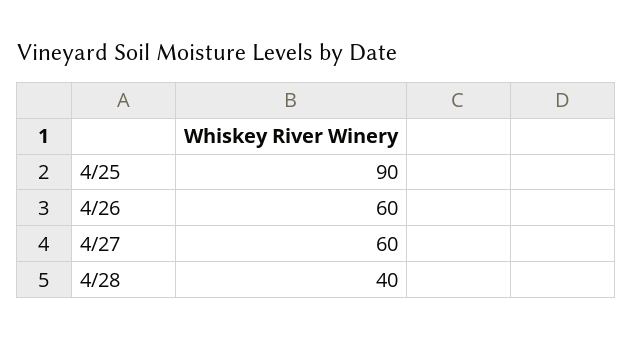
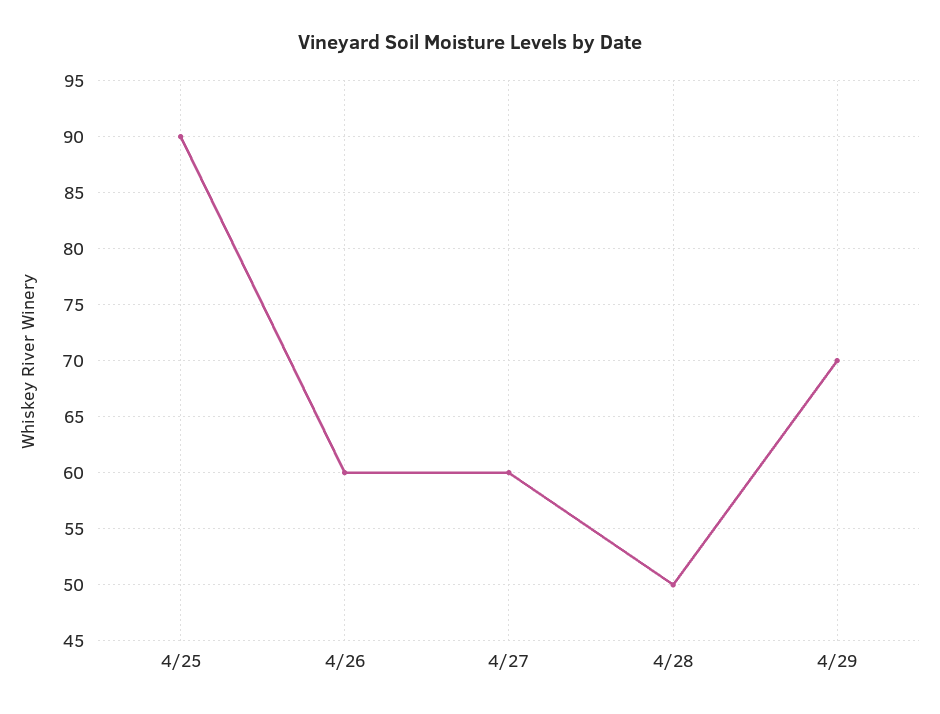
4/28: 40 -> 50
4/29: none -> 70

